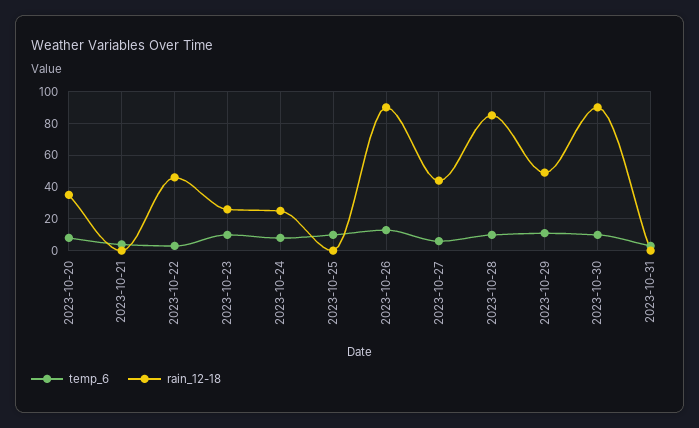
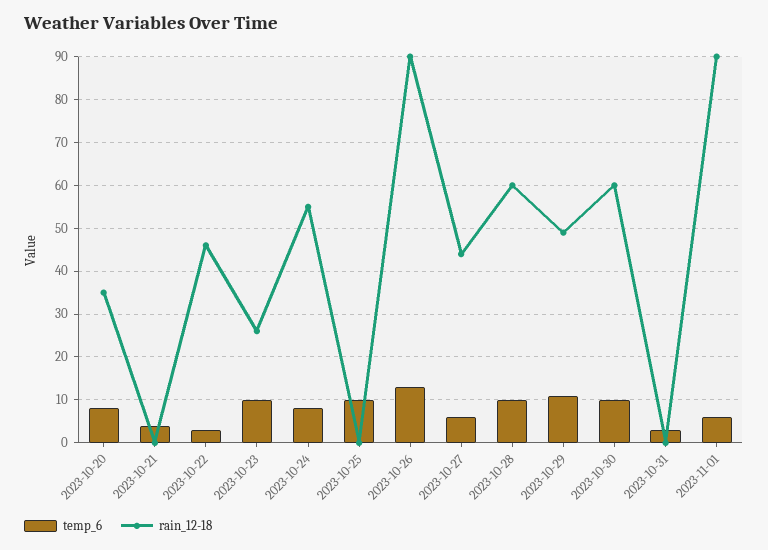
rain_12-18, 2023-10-24: 25 -> 55
rain_12-18, 2023-10-28: 85 -> 60
rain_12-18, 2023-10-30: 90 -> 60
temp_6, 2023-11-01: none -> 5
rain_12-18, 2023-11-01: none -> 90

